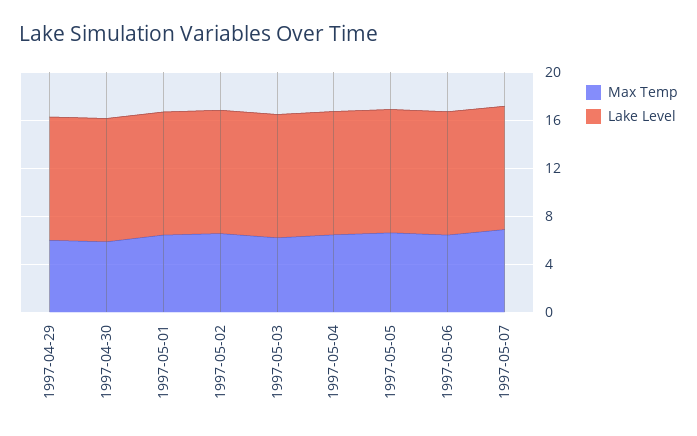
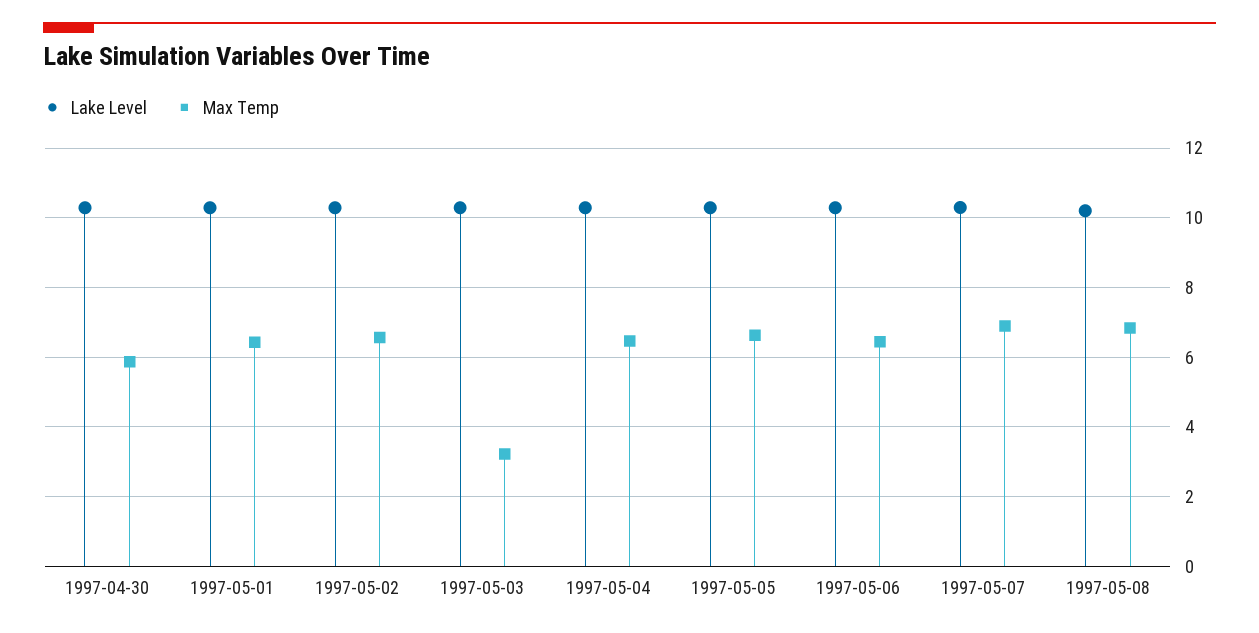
Max Temp, 1997-04-29: 6 -> none
Lake Level, 1997-04-29: 10 -> none
Max Temp, 1997-05-03: 6 -> 3.2
Lake Level, 1997-05-08: none -> 10.2
Max Temp, 1997-05-08: none -> 6.8

